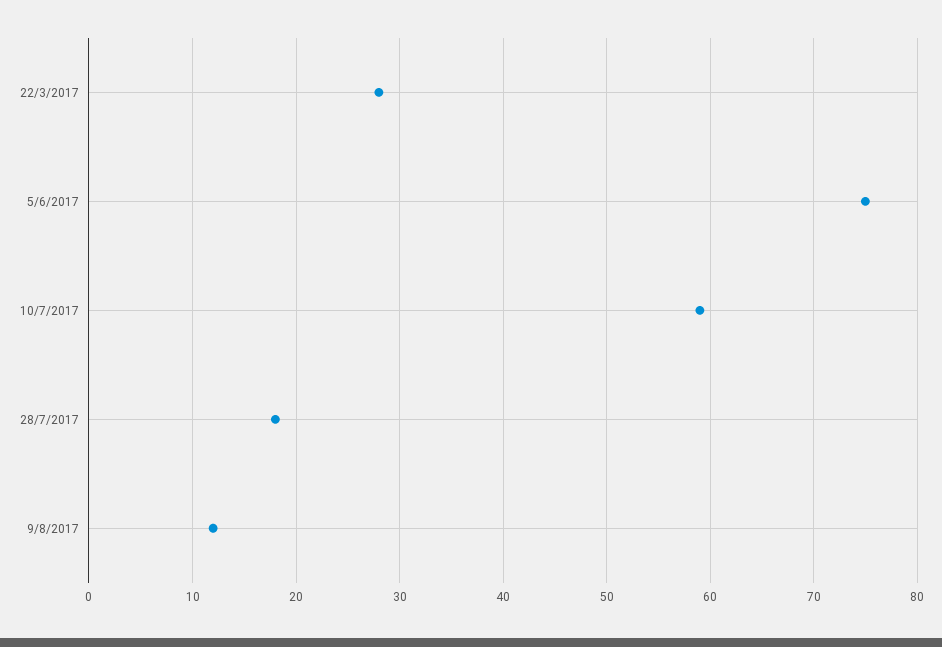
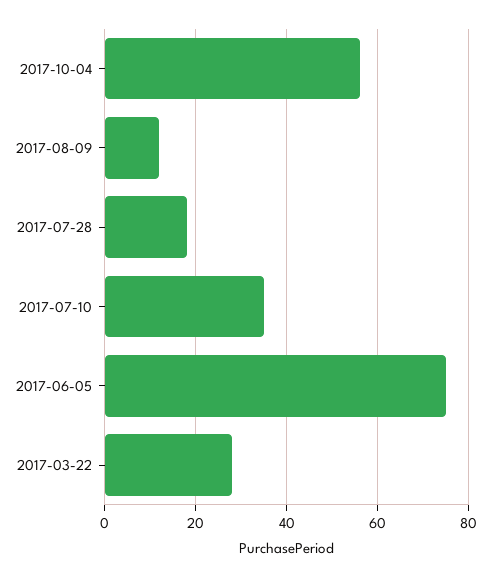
10/7/2017: 59 -> 35
2017-10-04: none -> 55

